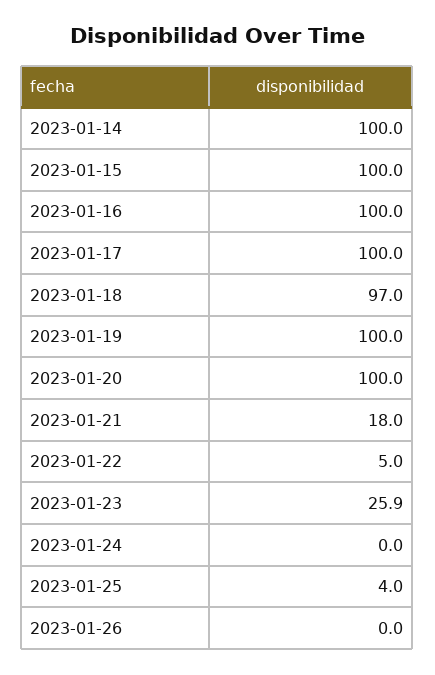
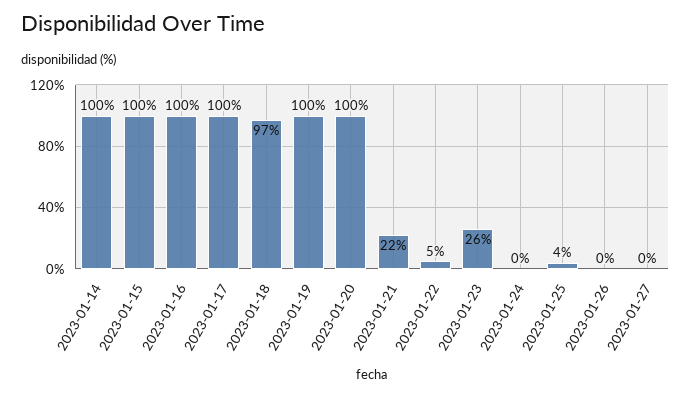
2023-01-21: 18 -> 22
2023-01-27: none -> 0

